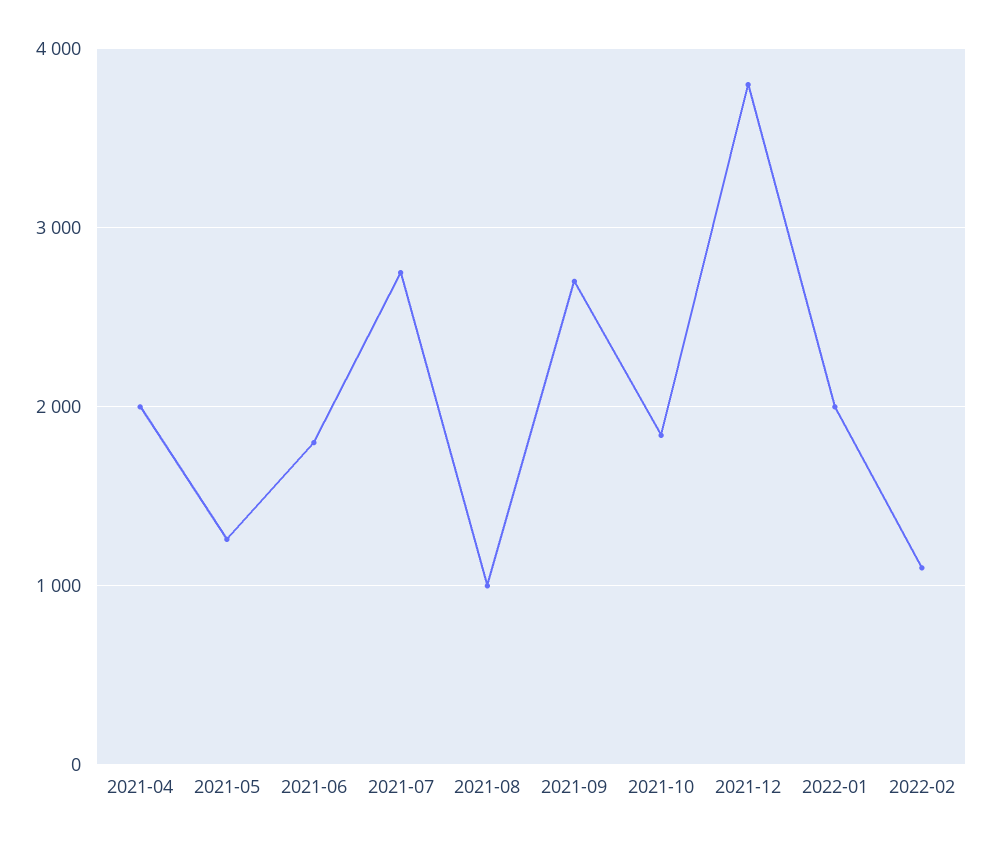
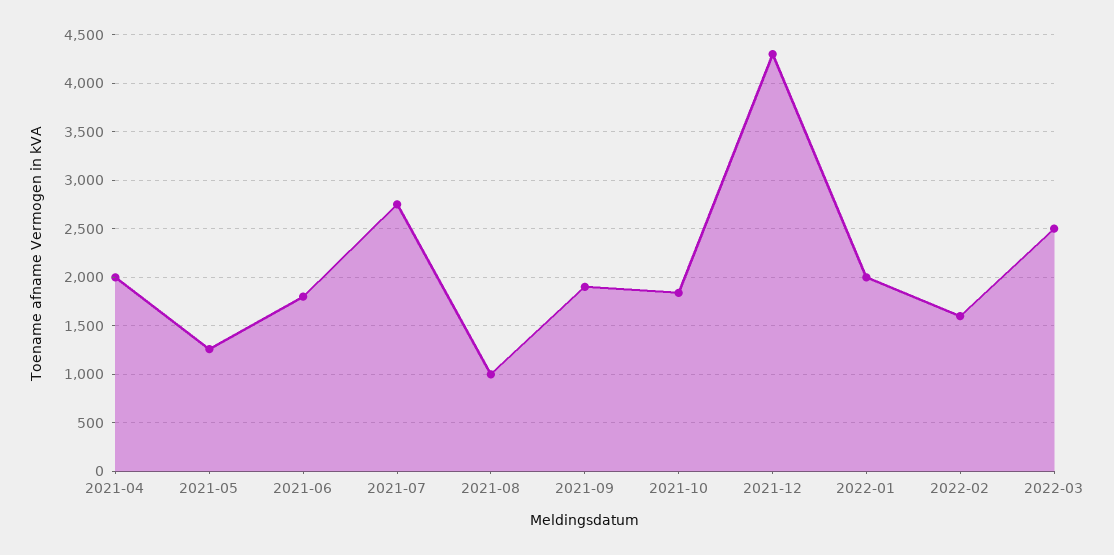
2021-09: 2700 -> 1900
2021-12: 3800 -> 4300
2022-02: 1100 -> 1600
2022-03: none -> 2500

